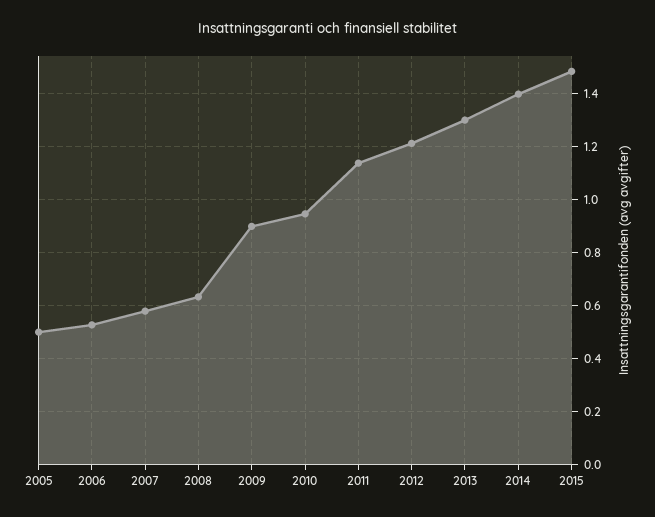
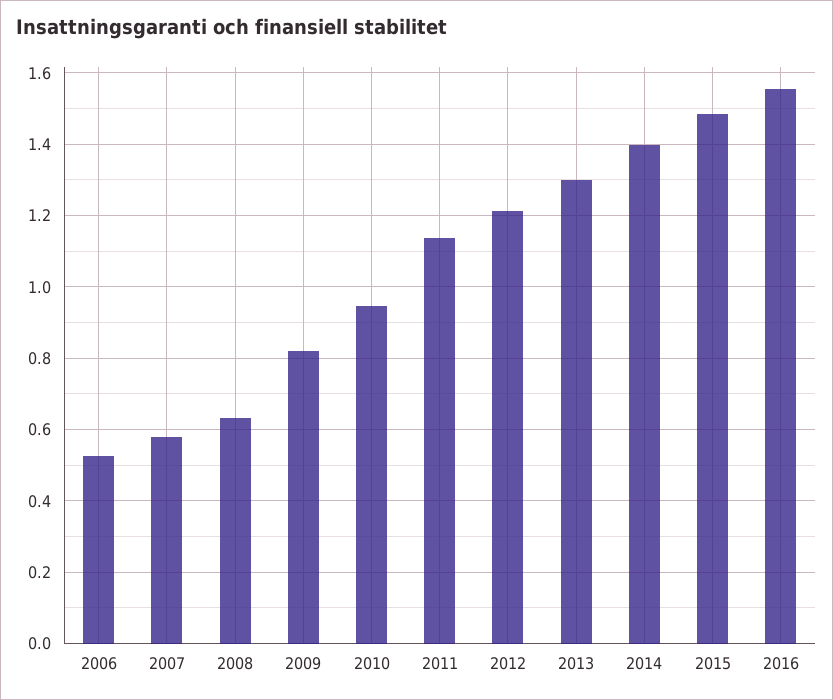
2005: 0.5 -> none
2009: 0.9 -> 0.82
2016: none -> 1.56

